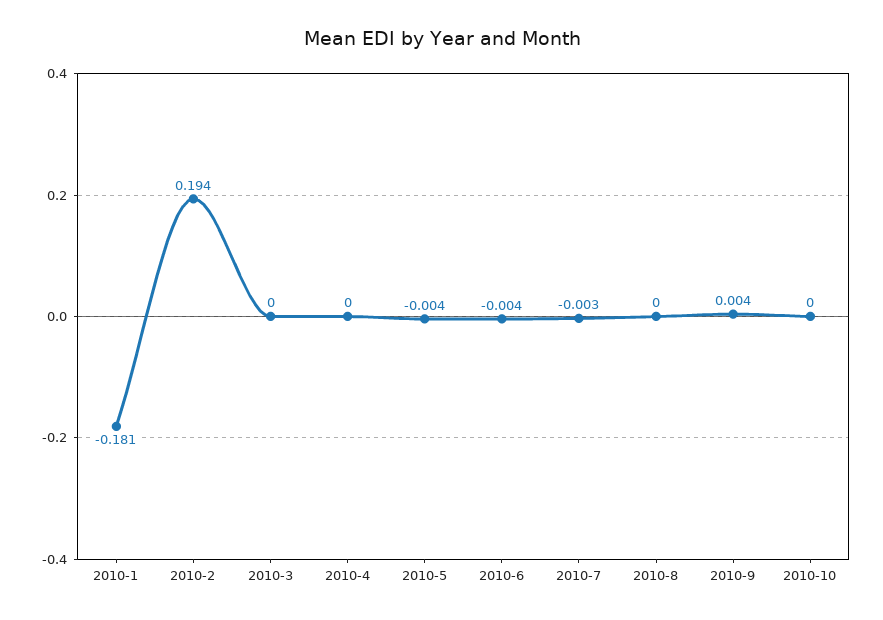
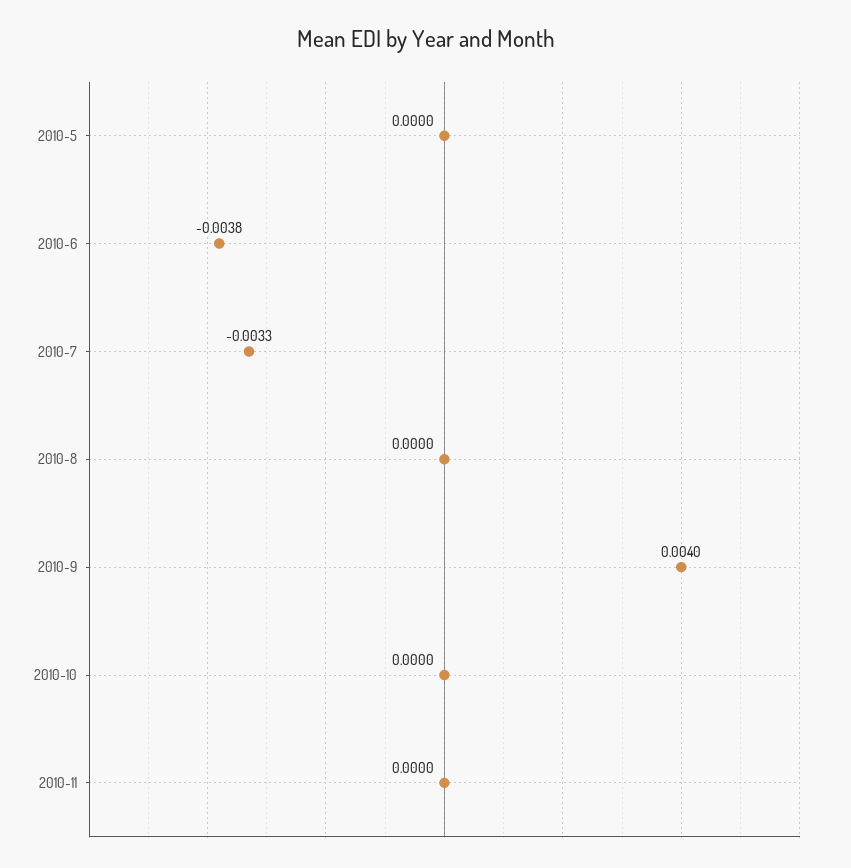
2010-1: -0.181 -> none
2010-2: 0.194 -> none
2010-3: 0 -> none
2010-4: 0 -> none
2010-5: -0.004 -> 0
2010-11: none -> 0

